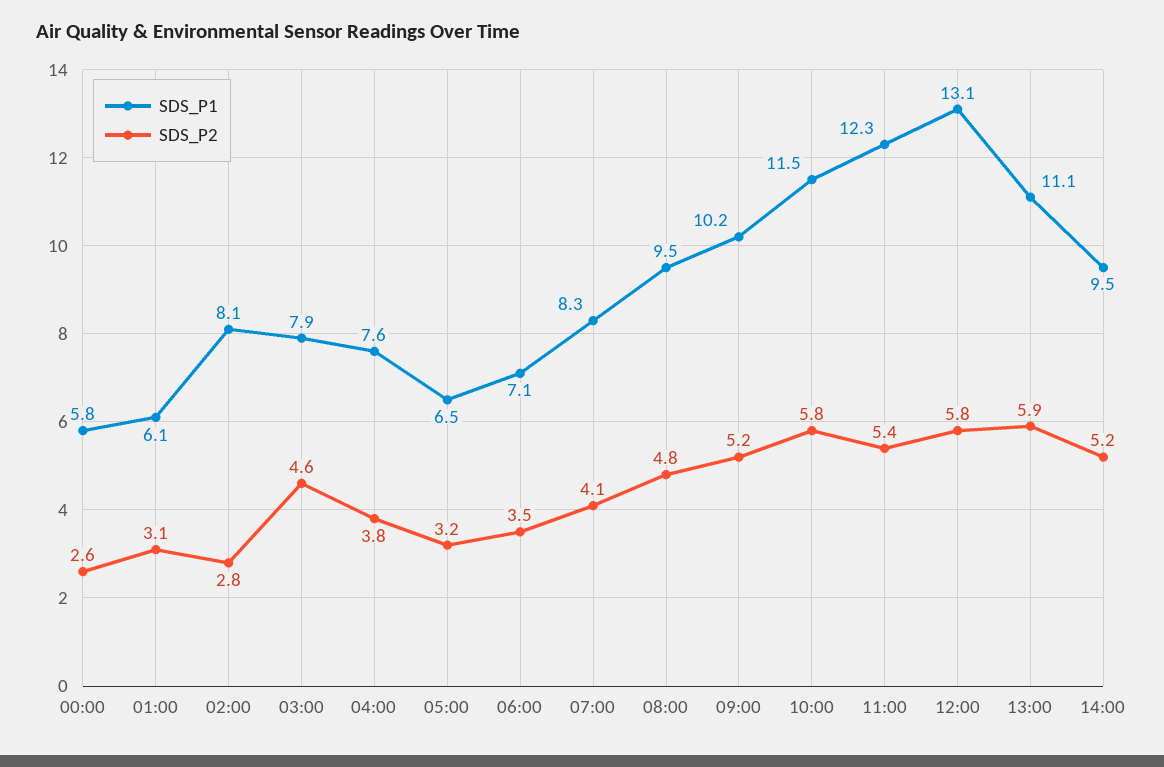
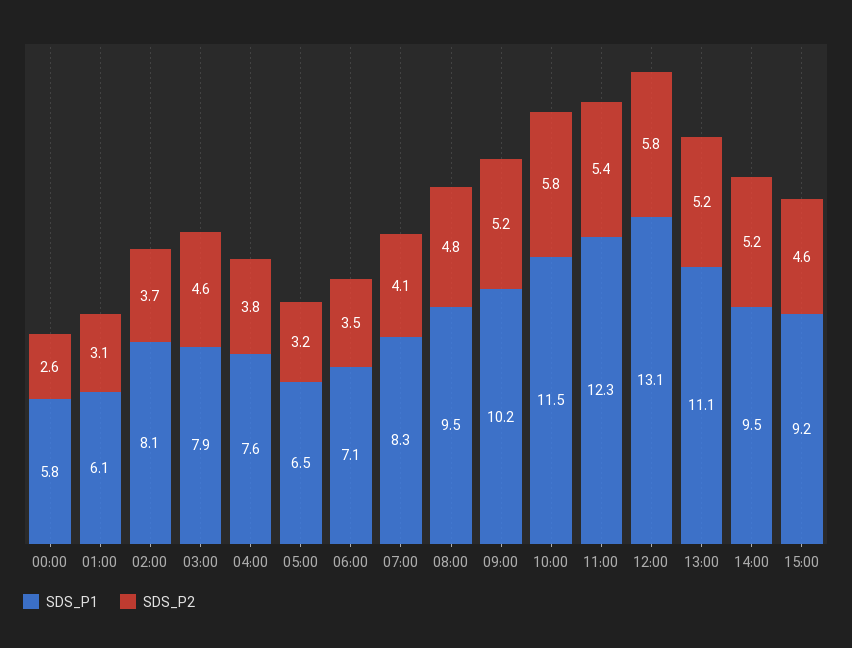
SDS_P2, 02:00: 2.8 -> 3.7
SDS_P2, 13:00: 5.9 -> 5.2
SDS_P1, 15:00: none -> 9.2
SDS_P2, 15:00: none -> 4.6

